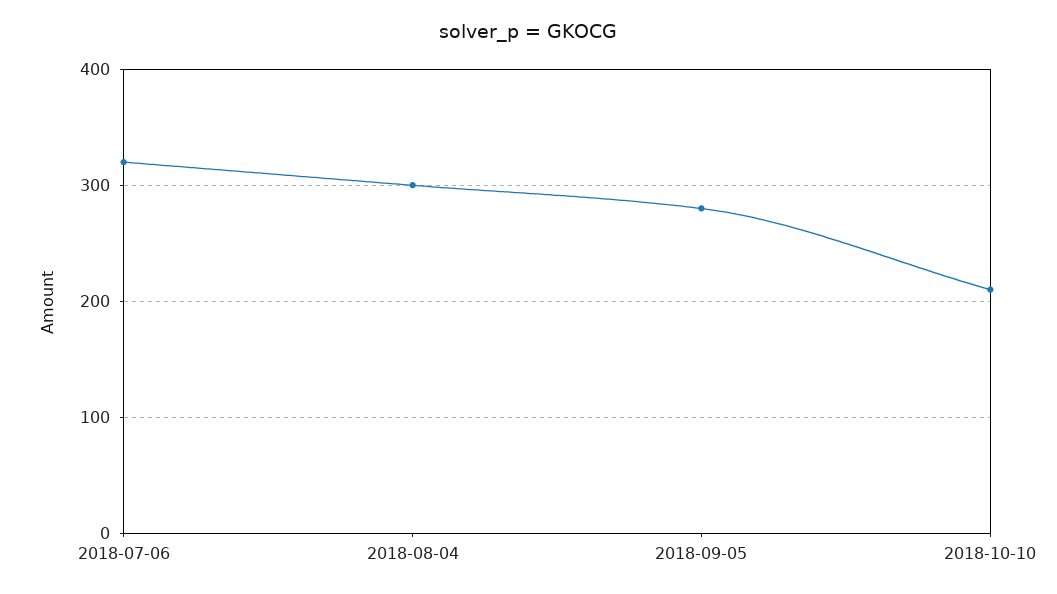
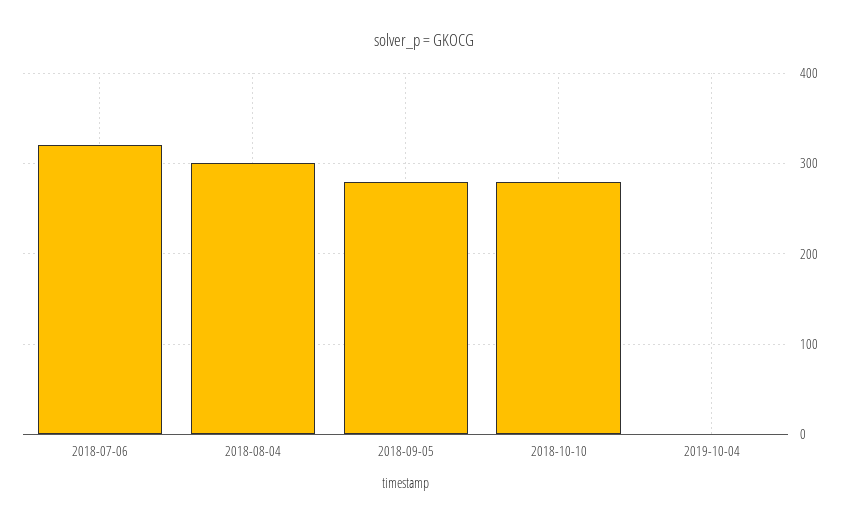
2018-10-10: 210 -> 280
2019-10-04: none -> 0

